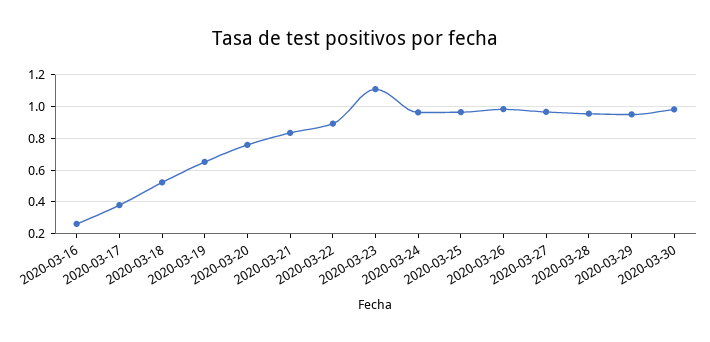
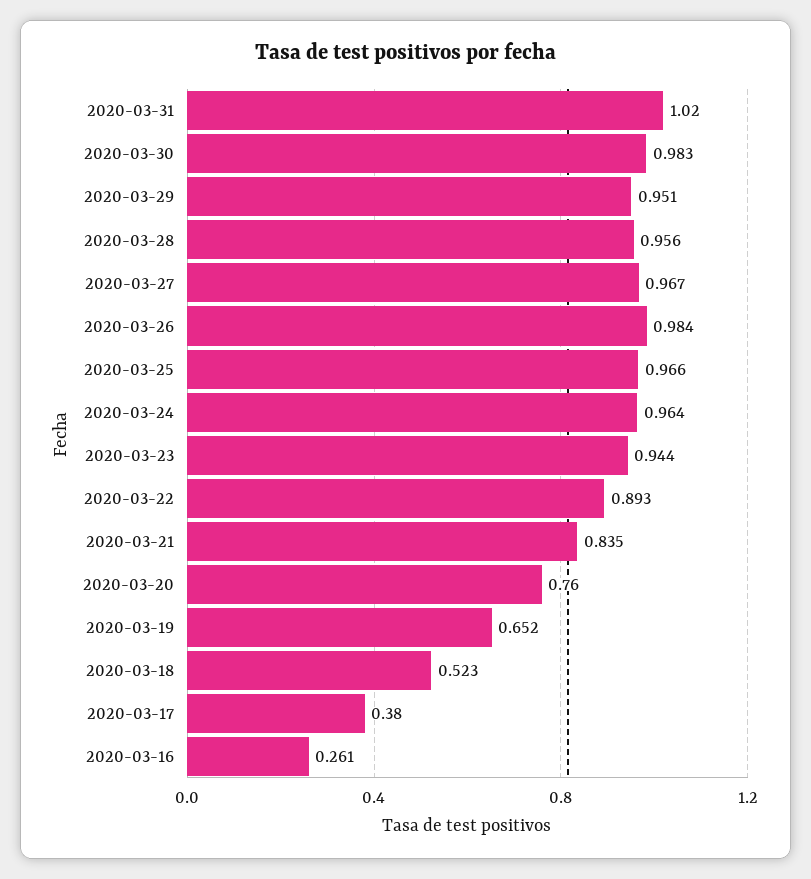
2020-03-23: 1.1 -> 0.944
2020-03-31: none -> 1.02

